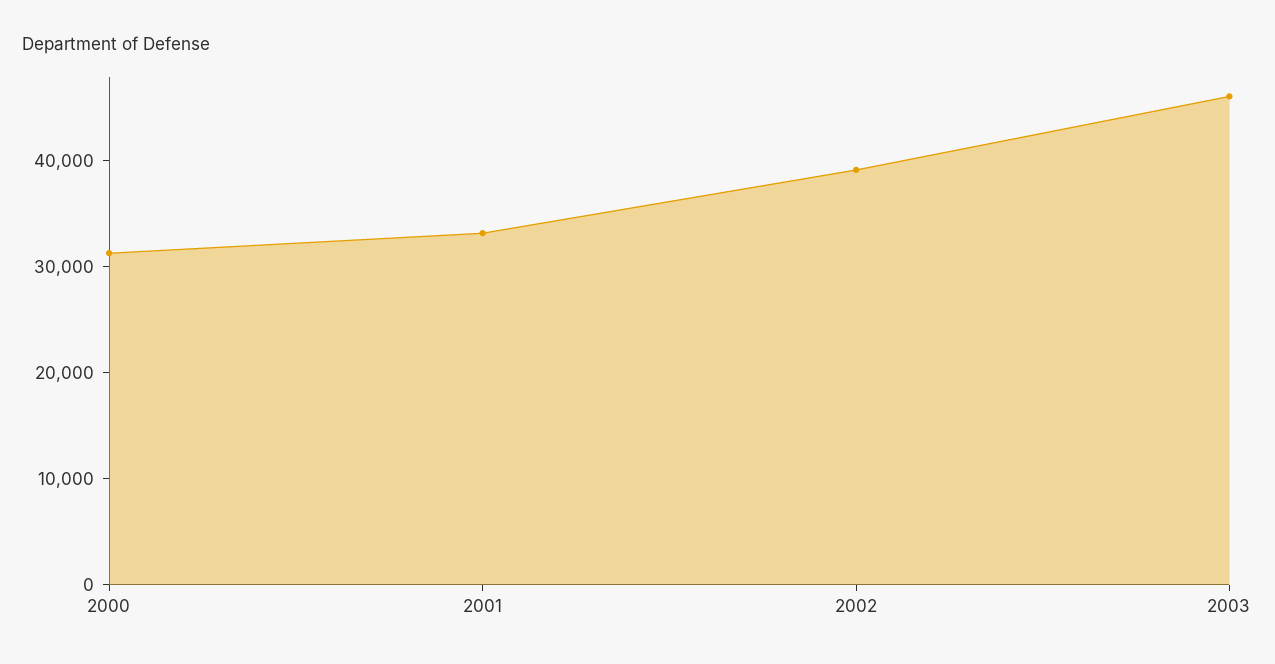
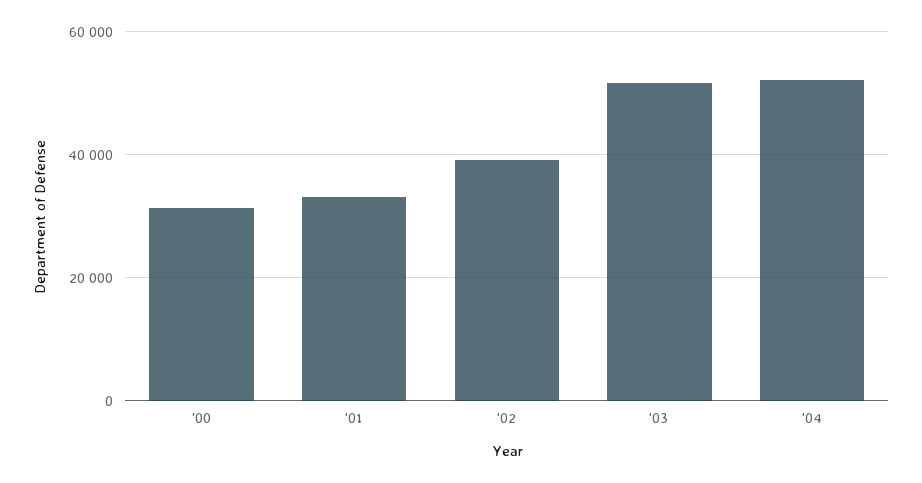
2003: 46000 -> 52000
'04: none -> 52000

